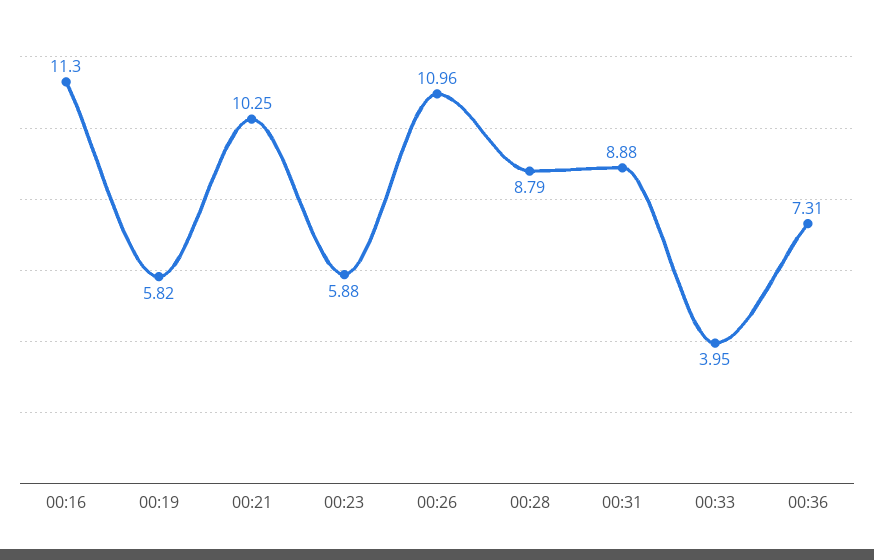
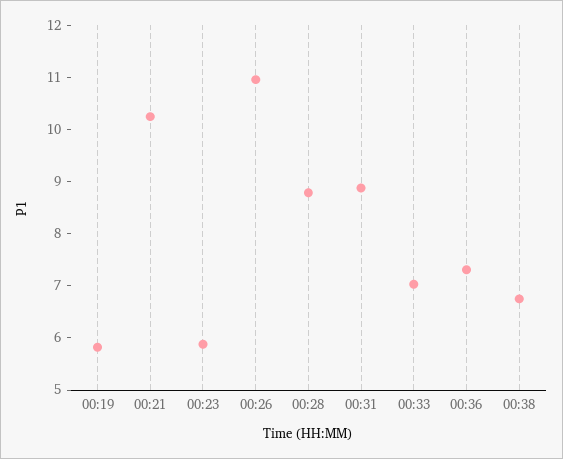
00:16: 11.3 -> none
00:33: 3.95 -> 7
00:38: none -> 6.8

